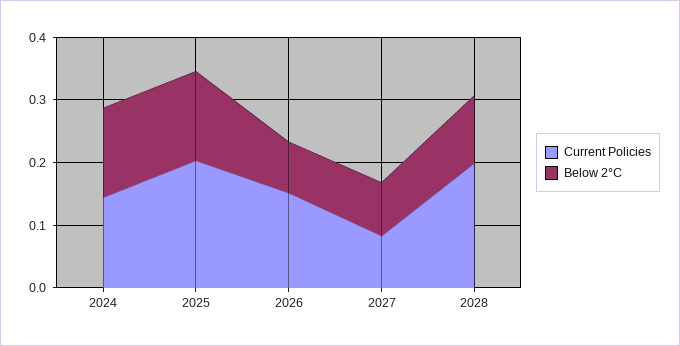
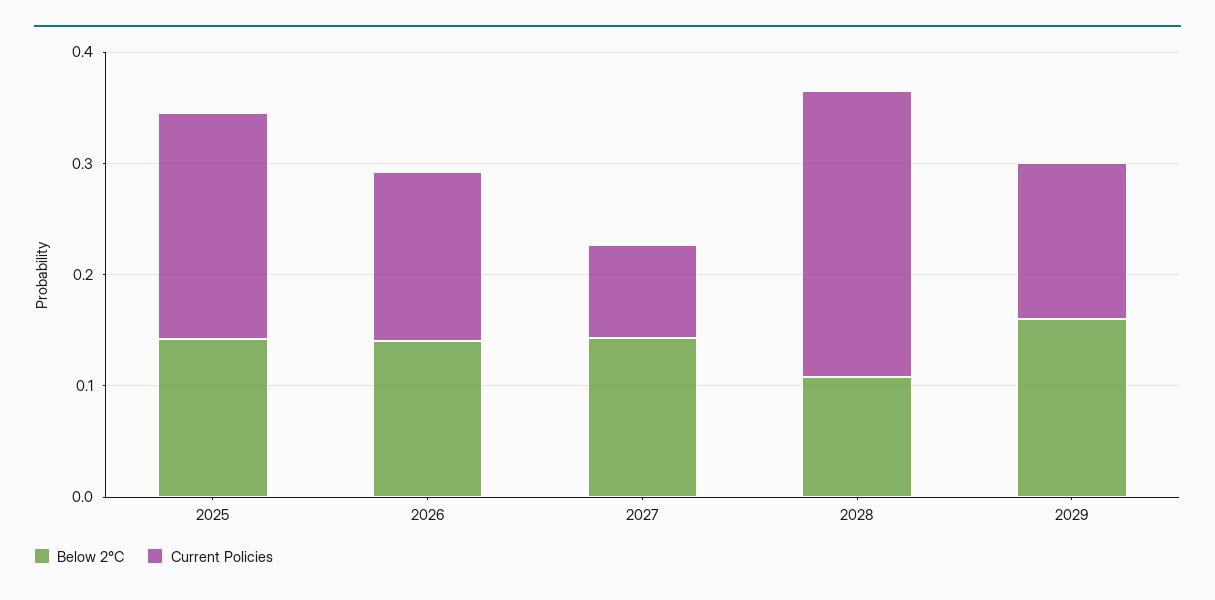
Current Policies, 2024: 0.14 -> none
Below 2°C, 2024: 0.14 -> none
Below 2°C, 2026: 0.08 -> 0.14
Below 2°C, 2027: 0.08 -> 0.14
Current Policies, 2028: 0.2 -> 0.26
Below 2°C, 2029: none -> 0.16
Current Policies, 2029: none -> 0.14

